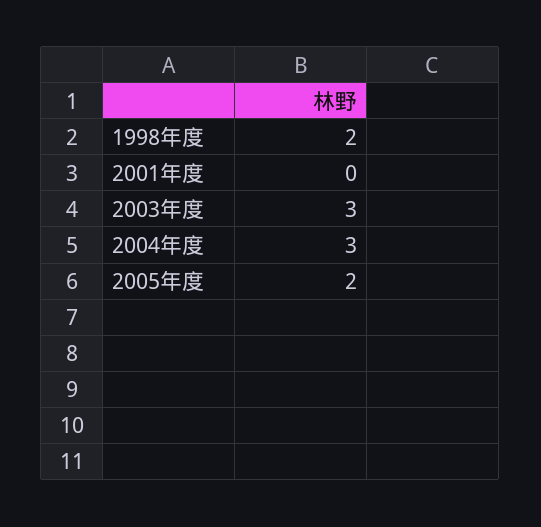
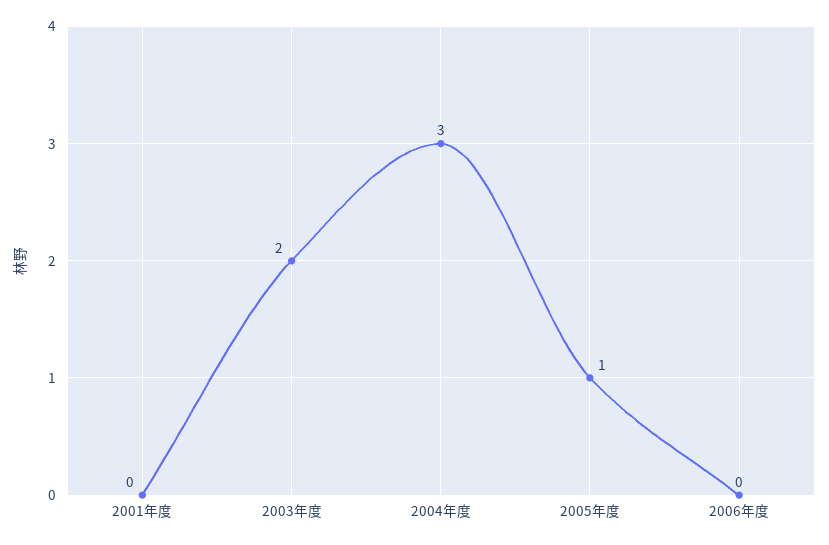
1998年度: 2 -> none
2003年度: 3 -> 2
2005年度: 2 -> 1
2006年度: none -> 0

